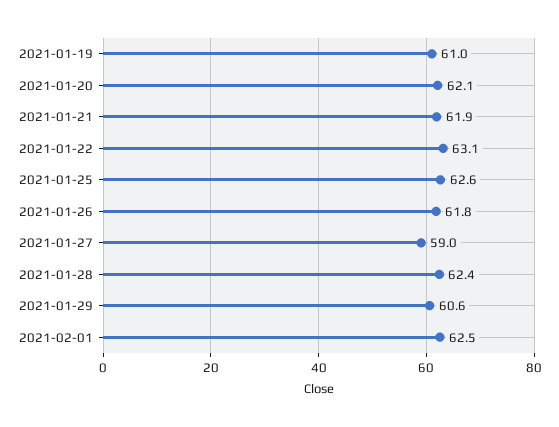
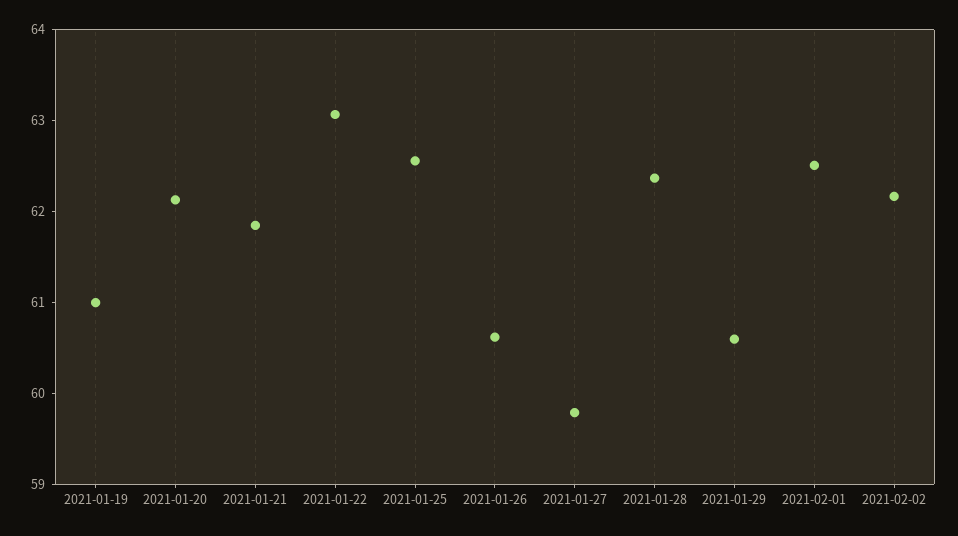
2021-01-26: 61.8 -> 60.6
2021-01-27: 59 -> 59.8
2021-02-02: none -> 62.2

